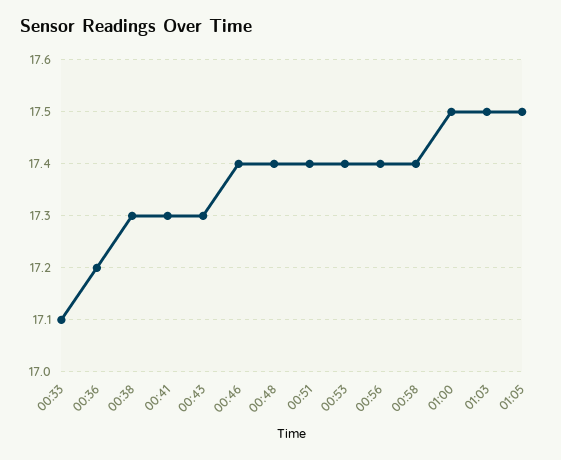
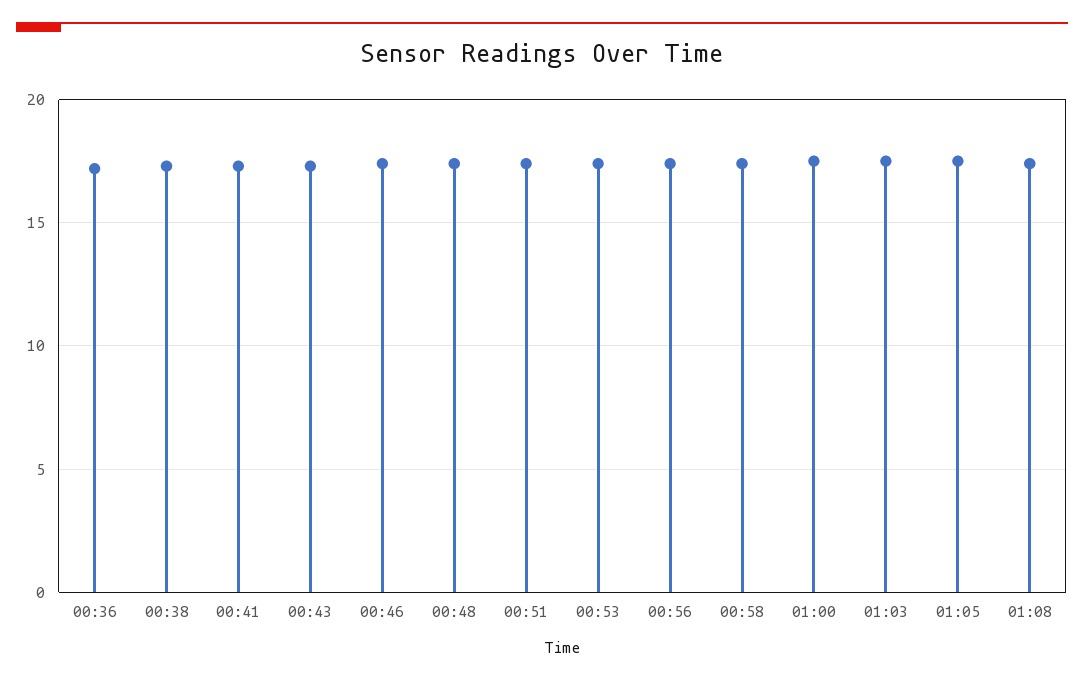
00:33: 17.1 -> none
01:08: none -> 17.5

